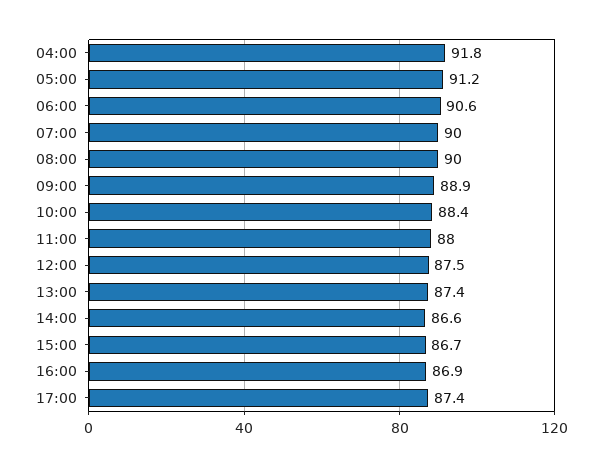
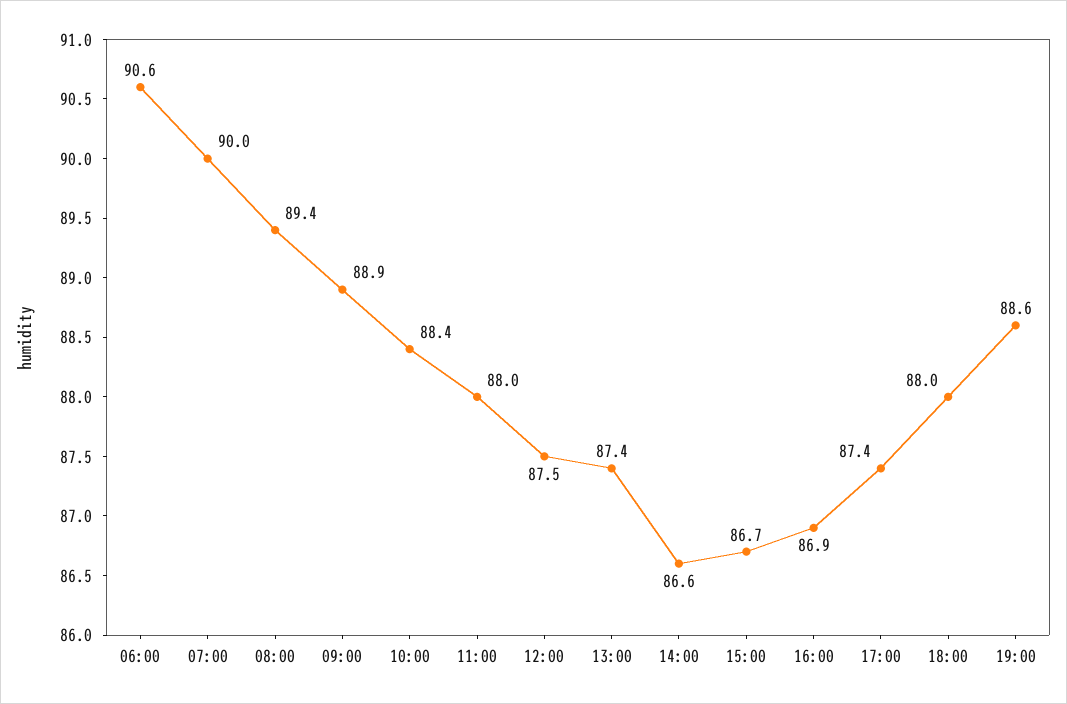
04:00: 91.8 -> none
05:00: 91.2 -> none
08:00: 90 -> 89.4
18:00: none -> 88
19:00: none -> 88.6

